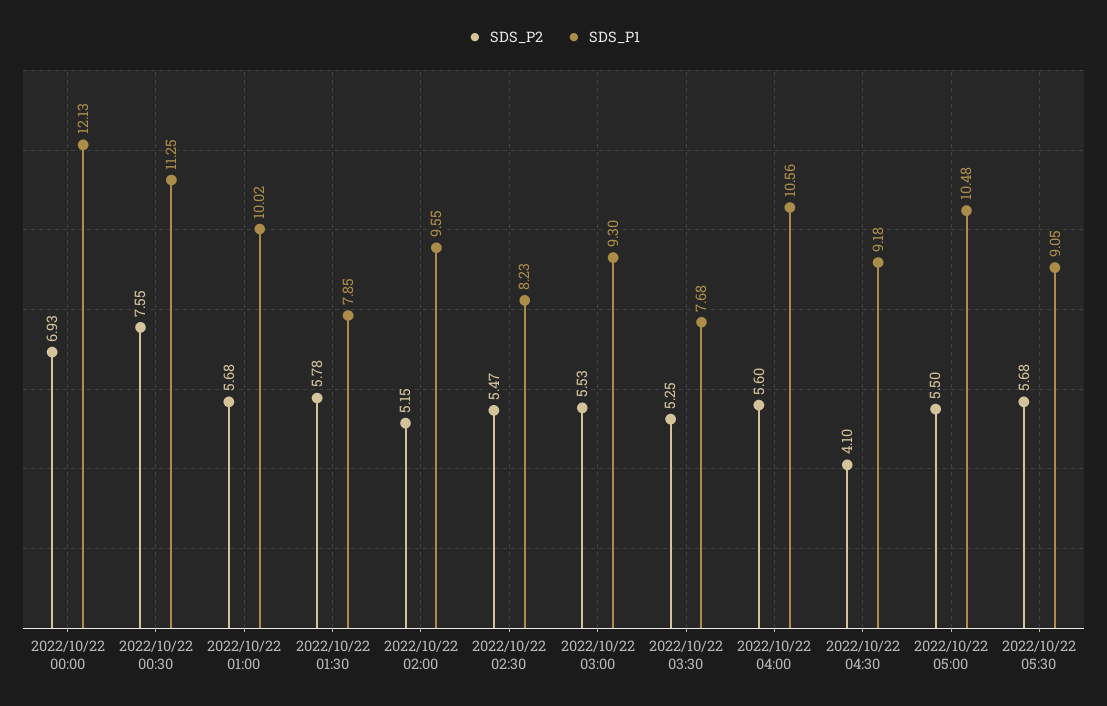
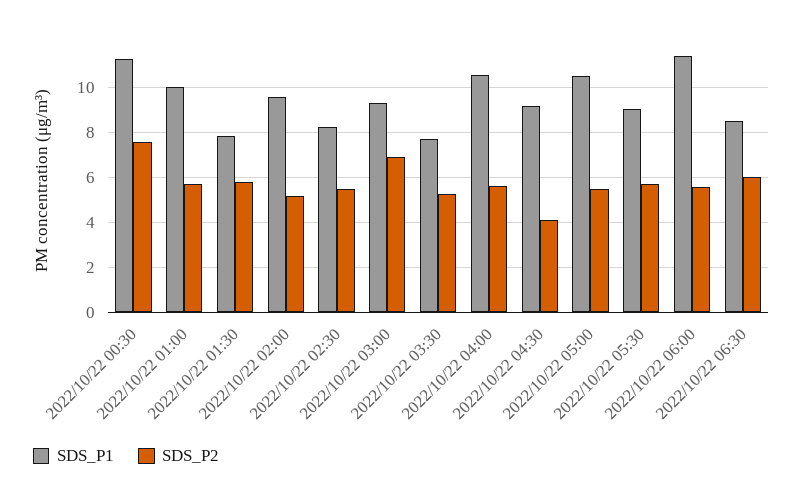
SDS_P2, 2022/10/22 00:00: 6.93 -> none
SDS_P1, 2022/10/22 00:00: 12.13 -> none
SDS_P2, 2022/10/22 03:00: 5.53 -> 7
SDS_P1, 2022/10/22 06:00: none -> 11.5
SDS_P2, 2022/10/22 06:00: none -> 5.5
SDS_P1, 2022/10/22 06:30: none -> 8.5
SDS_P2, 2022/10/22 06:30: none -> 6

